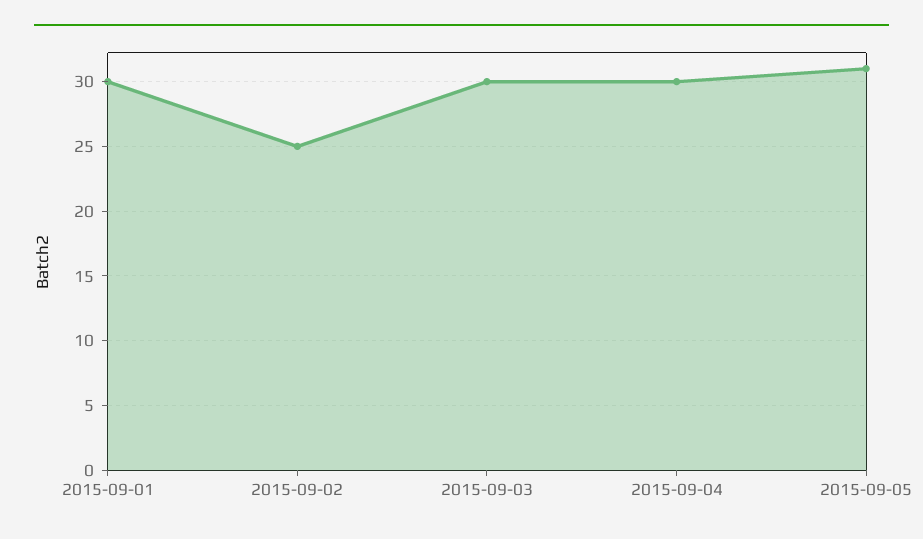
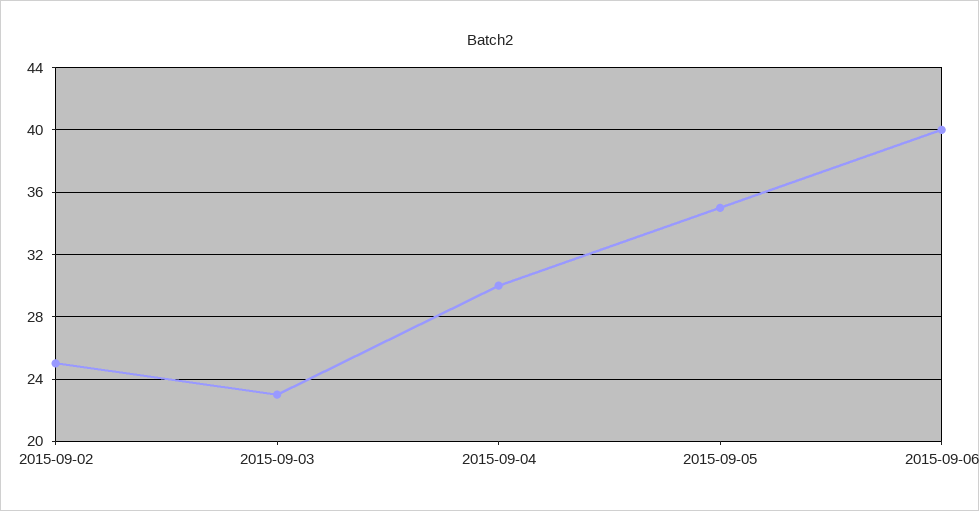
2015-09-01: 30 -> none
2015-09-03: 30 -> 23
2015-09-05: 31 -> 35
2015-09-06: none -> 40

